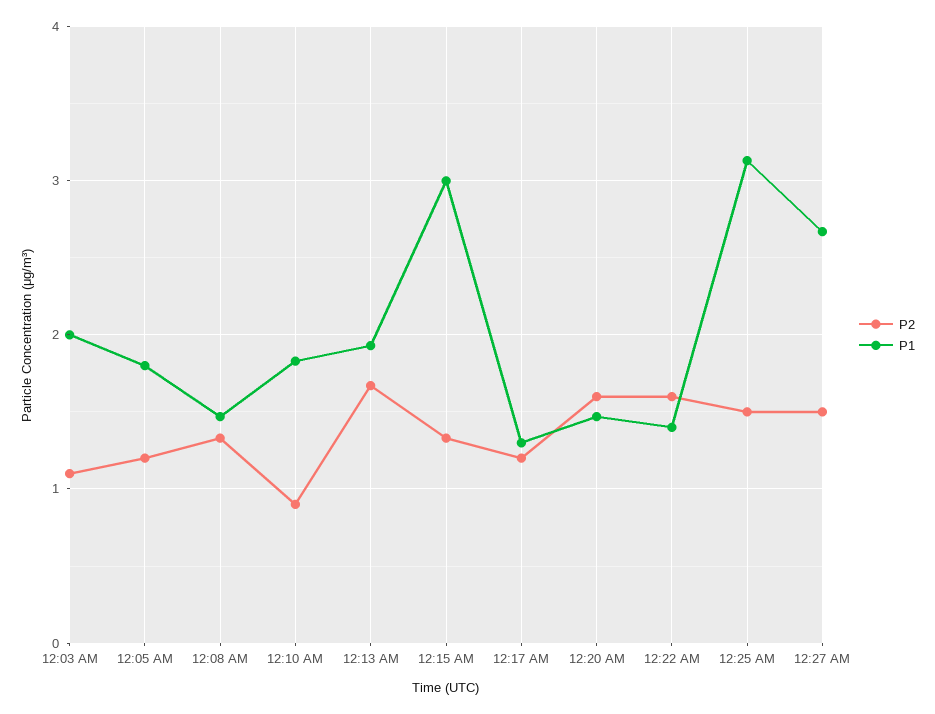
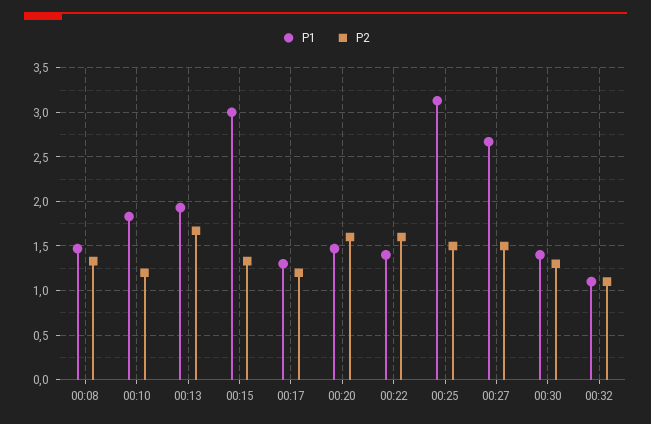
P2, 12:03 AM: 1.1 -> none
P1, 12:03 AM: 2 -> none
P2, 12:05 AM: 1.2 -> none
P1, 12:05 AM: 1.8 -> none
P2, 12:10 AM: 0.9 -> 1.2
P1, 00:30: none -> 1.4
P2, 00:30: none -> 1.3
P1, 00:32: none -> 1.1
P2, 00:32: none -> 1.1

